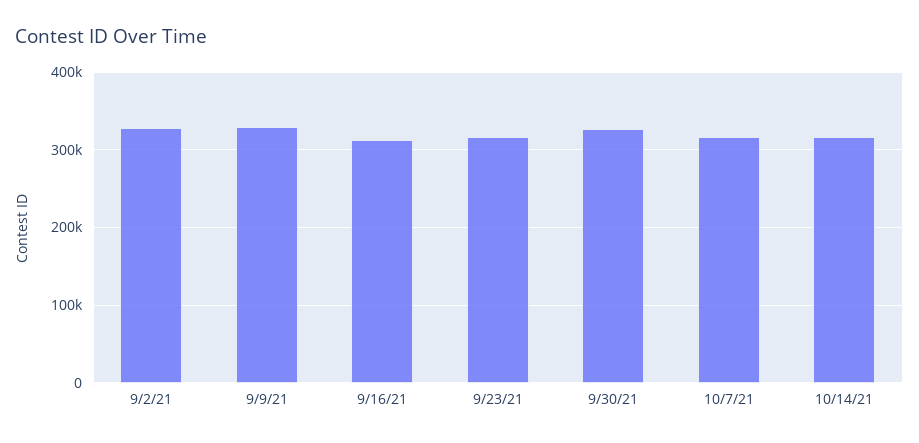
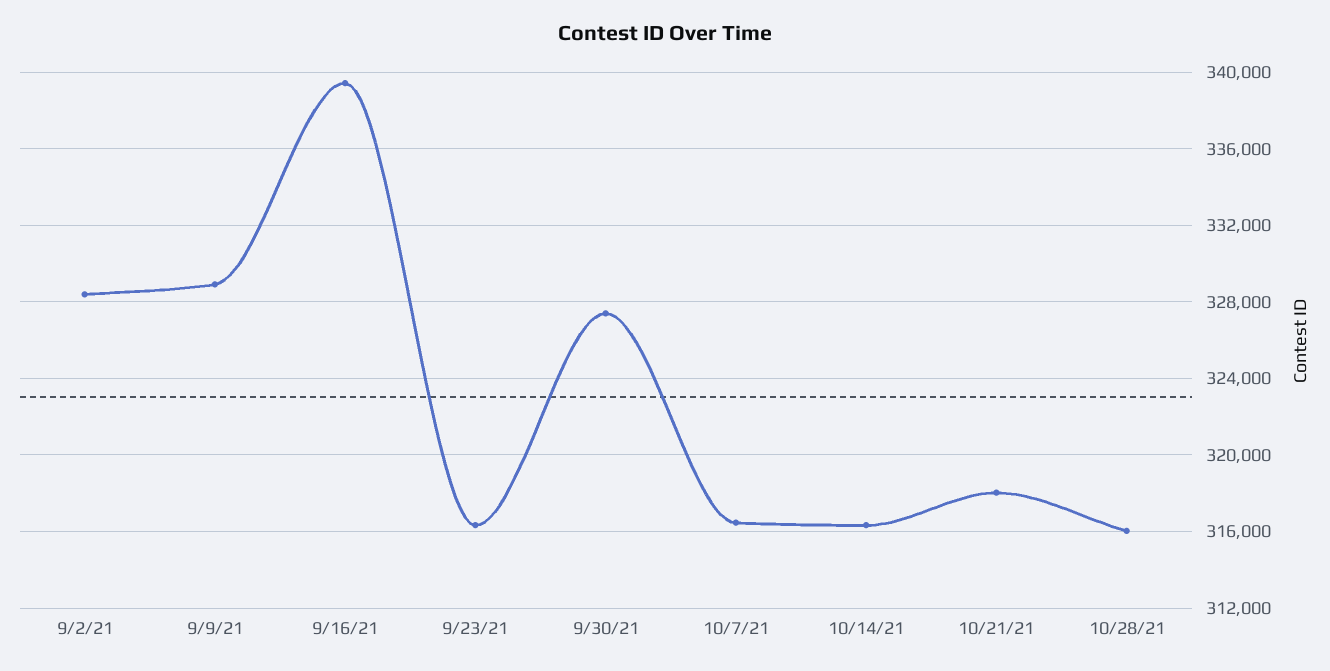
9/16/21: 310000 -> 339500
10/21/21: none -> 318000
10/28/21: none -> 316000

